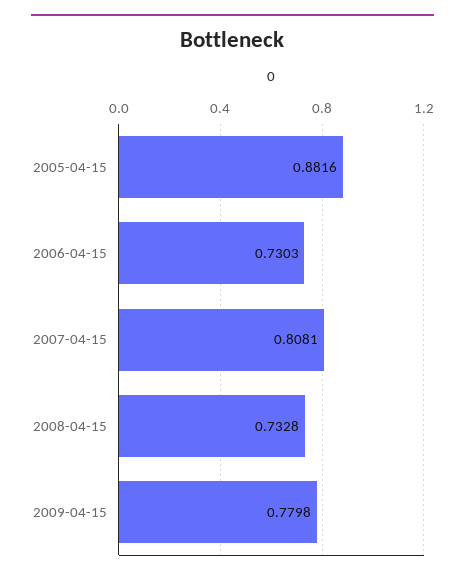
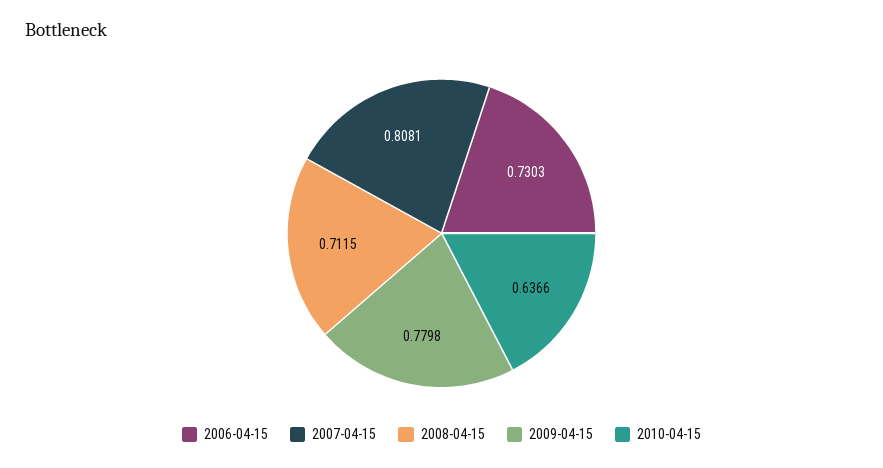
2005-04-15: 0.8816 -> none
2008-04-15: 0.7328 -> 0.7115
2010-04-15: none -> 0.6366

